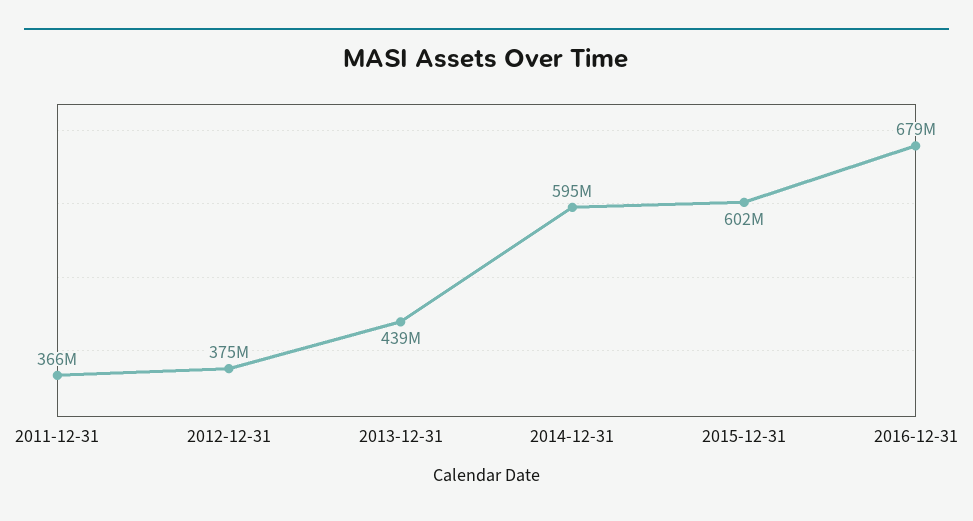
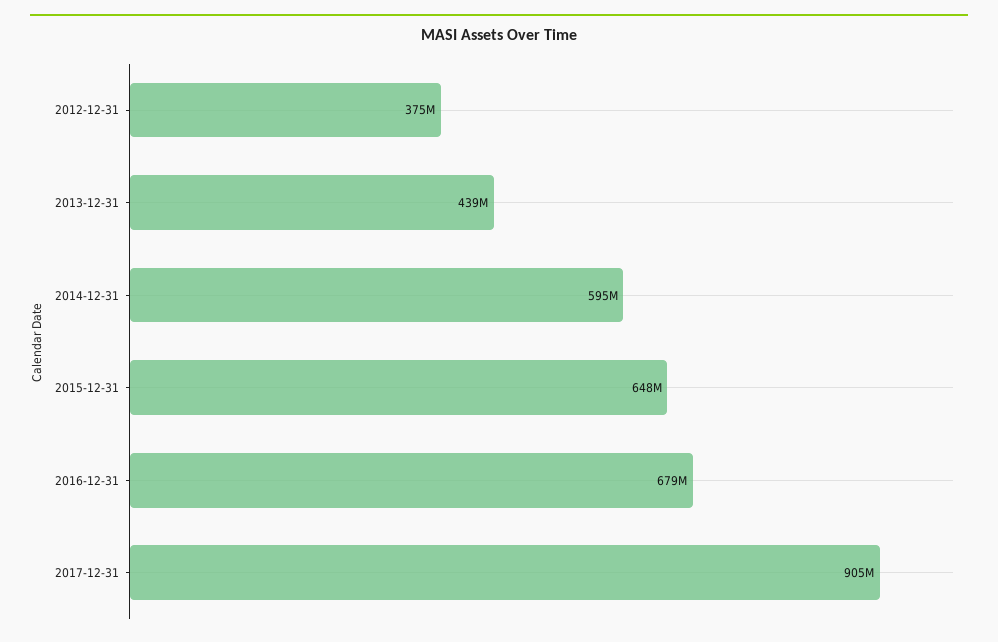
2011-12-31: 366000000 -> none
2015-12-31: 602000000 -> 648000000
2017-12-31: none -> 905000000

